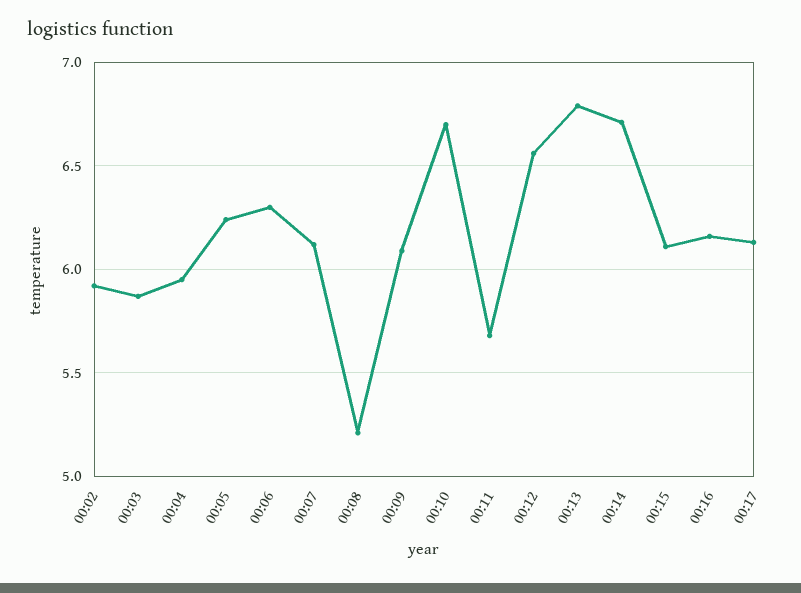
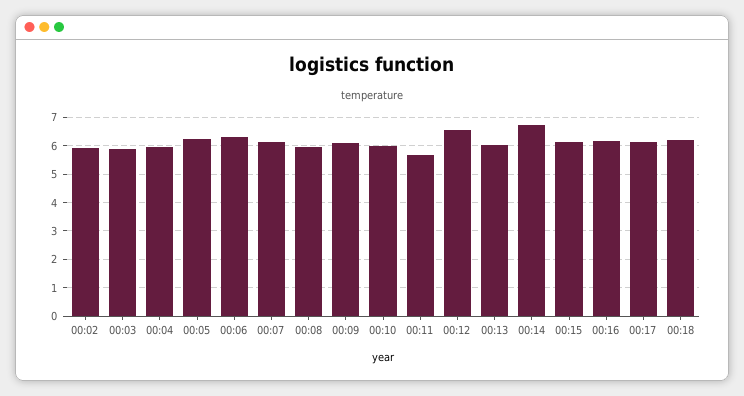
00:08: 5.2 -> 6
00:10: 6.7 -> 6
00:13: 6.8 -> 6
00:18: none -> 6.25

